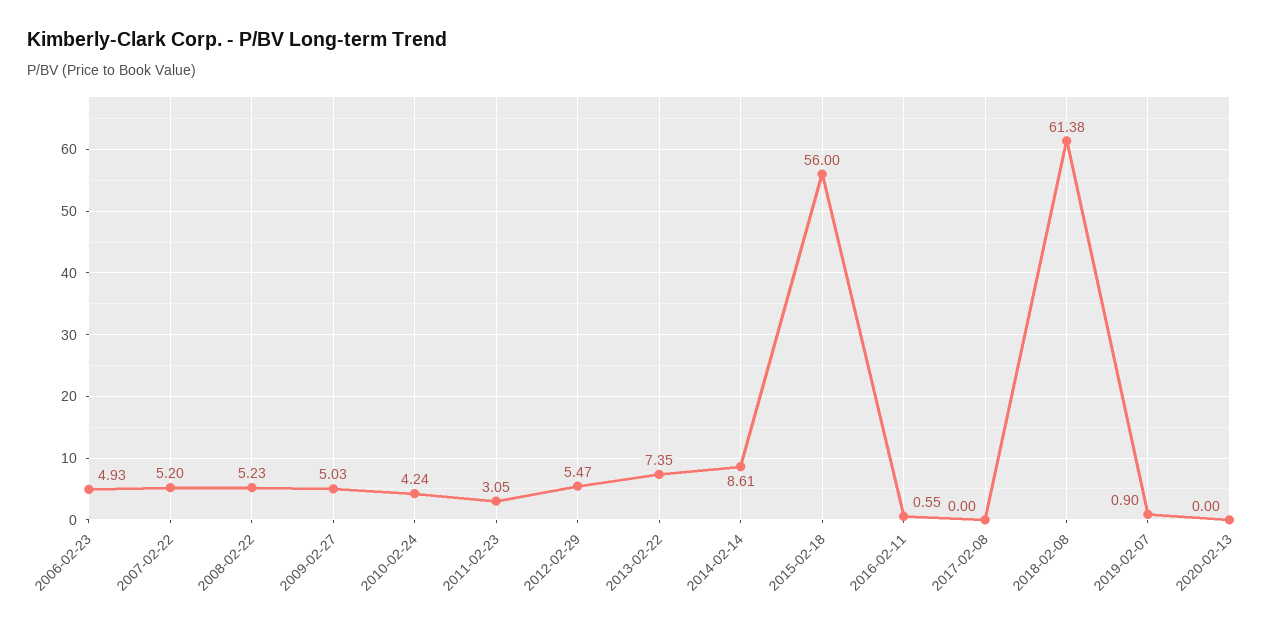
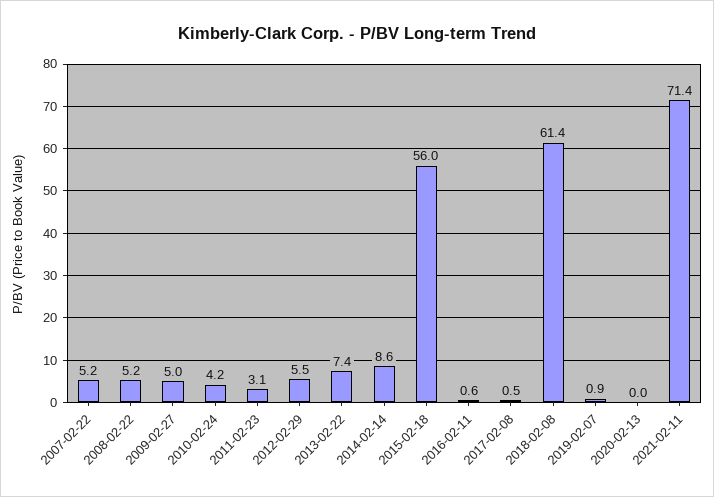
2006-02-23: 4.93 -> none
2017-02-08: 0 -> 0.5
2021-02-11: none -> 71.4

